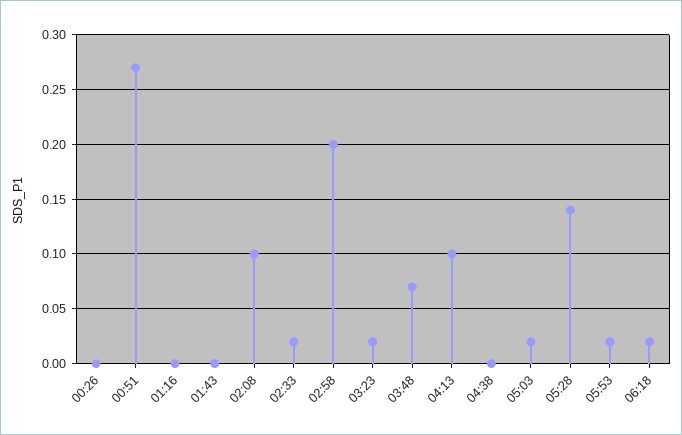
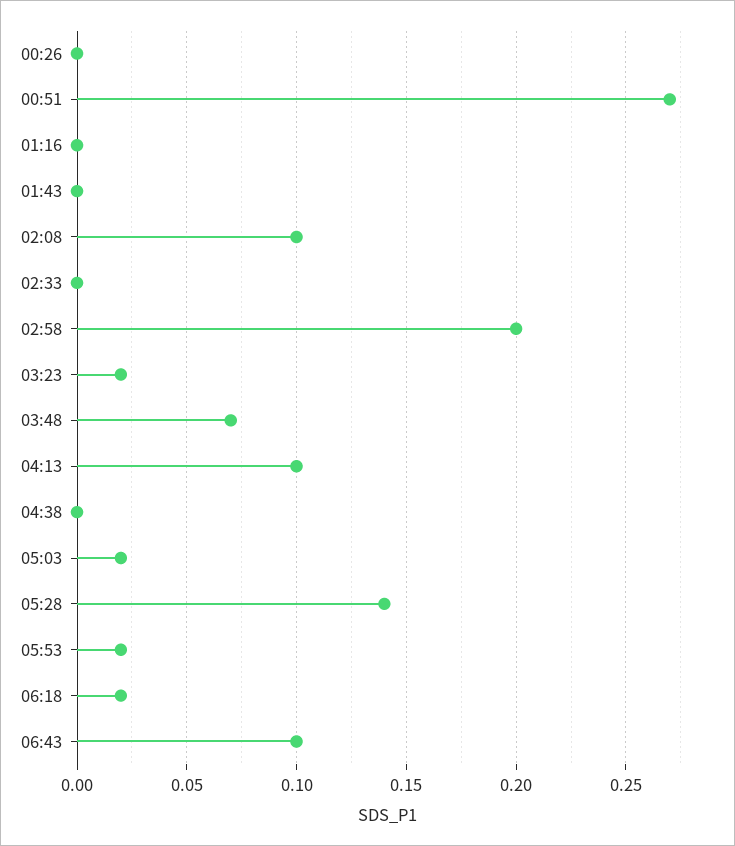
02:33: 0.02 -> 0
06:43: none -> 0.1

